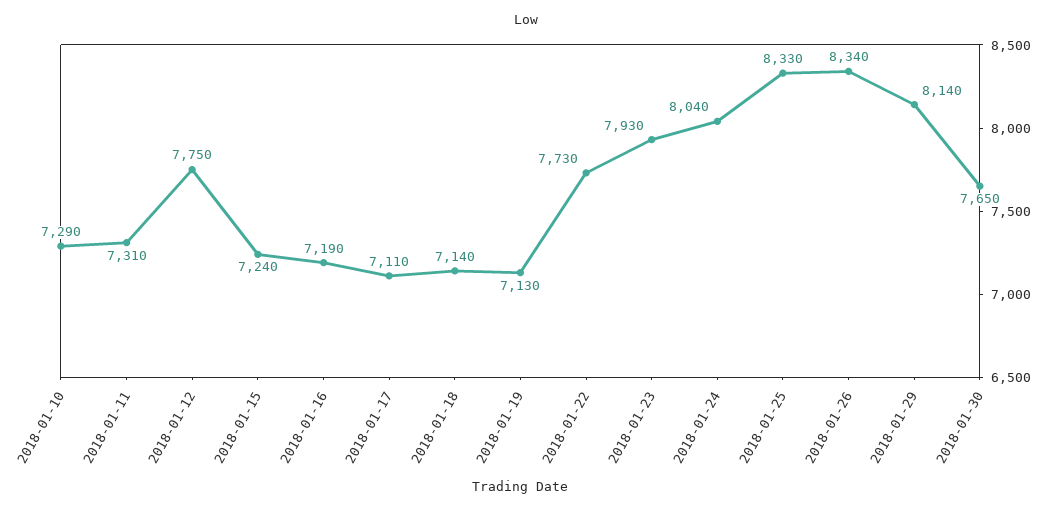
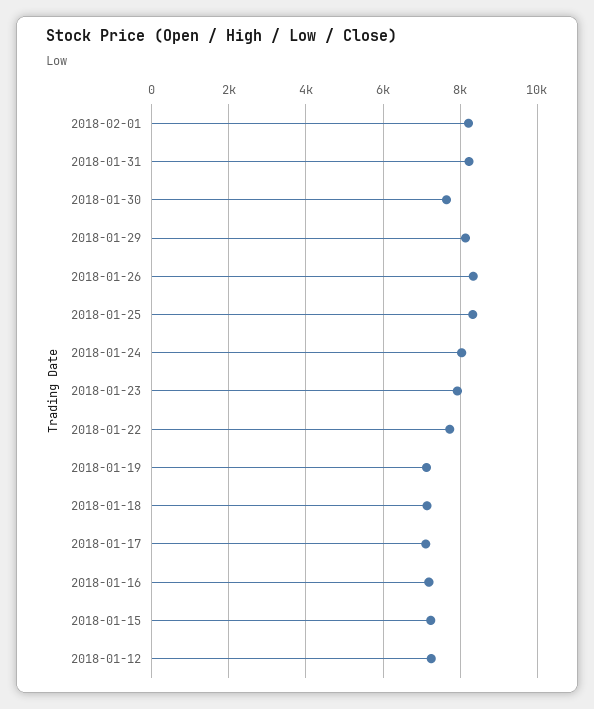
2018-01-10: 7290 -> none
2018-01-11: 7310 -> none
2018-01-12: 7750 -> 7200
2018-02-01: none -> 8200
2018-01-31: none -> 8200

